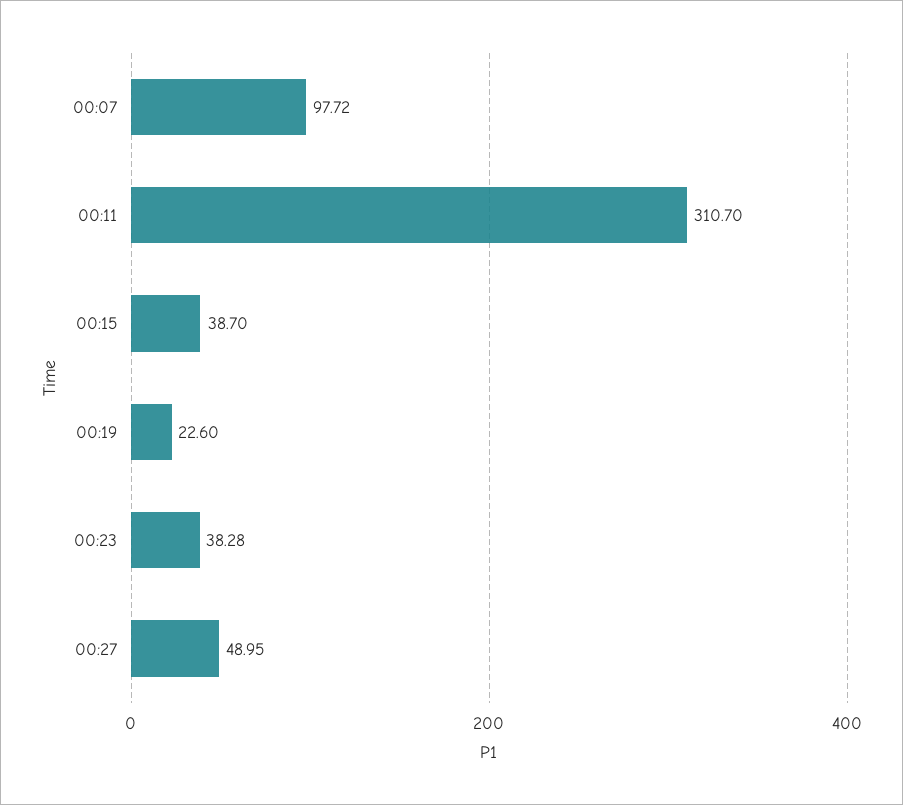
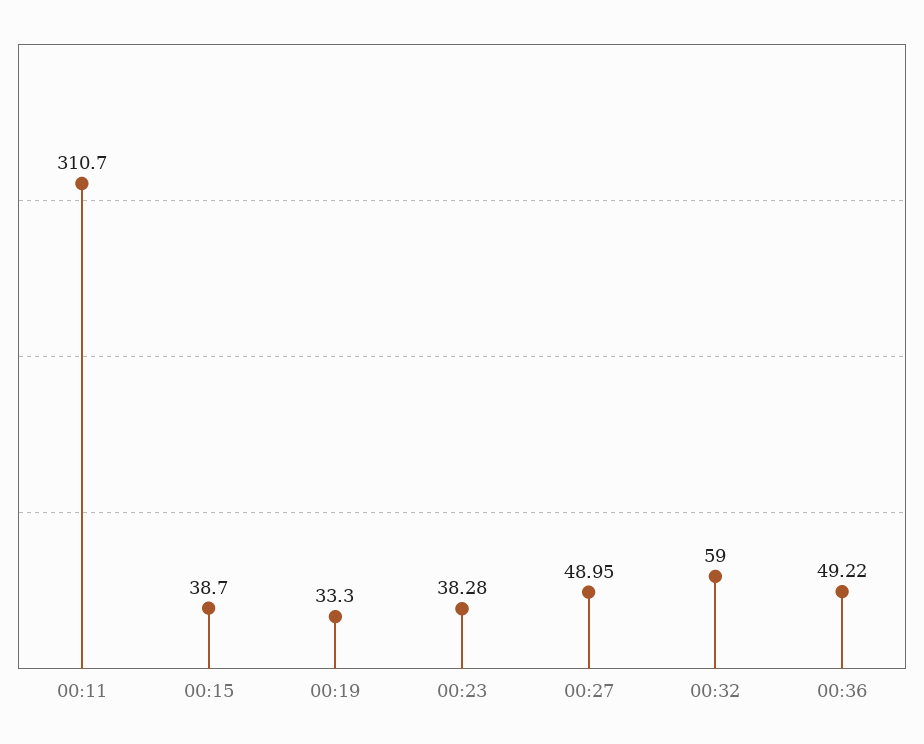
00:07: 97.72 -> none
00:19: 22.6 -> 33.3
00:32: none -> 59
00:36: none -> 49.22

